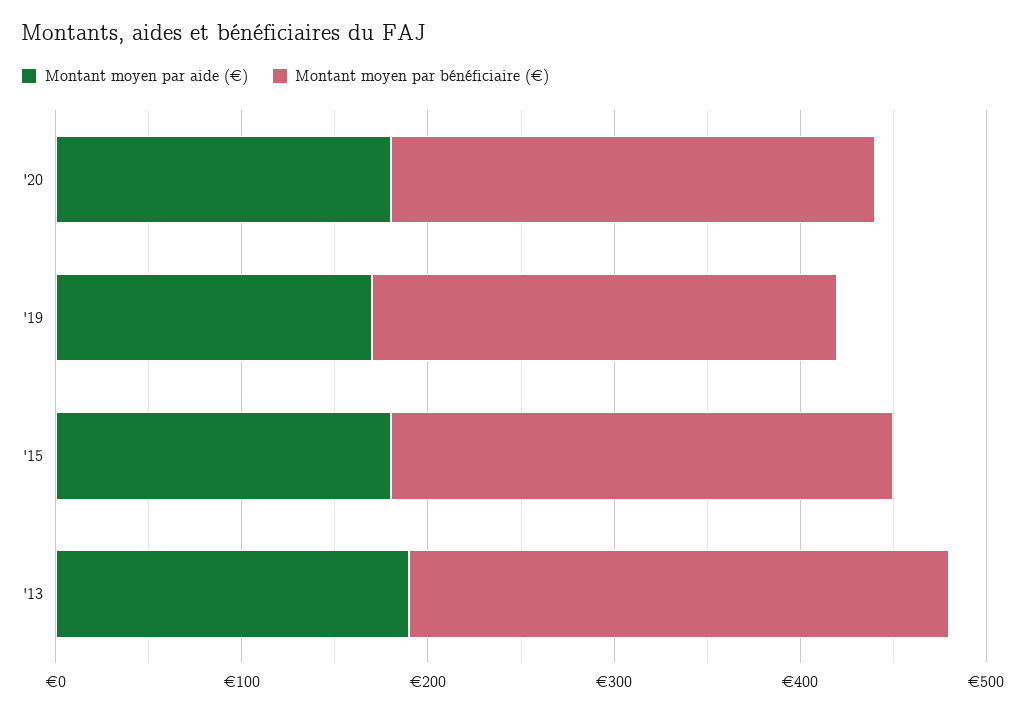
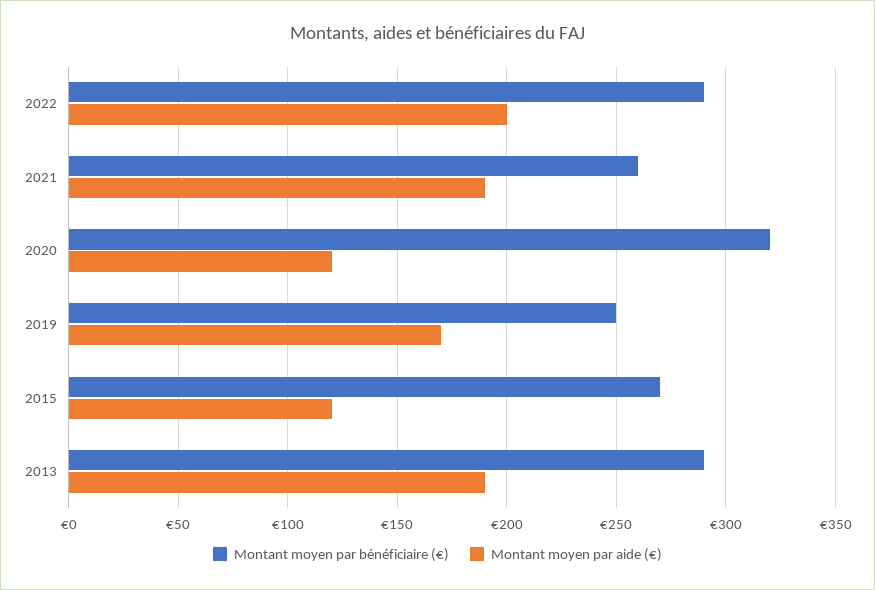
Montant moyen par aide (€), '20: 180 -> 120
Montant moyen par bénéficiaire (€), '20: 260 -> 320
Montant moyen par aide (€), '15: 180 -> 120
Montant moyen par bénéficiaire (€), 2022: none -> 290
Montant moyen par aide (€), 2022: none -> 200
Montant moyen par bénéficiaire (€), 2021: none -> 260
Montant moyen par aide (€), 2021: none -> 190

